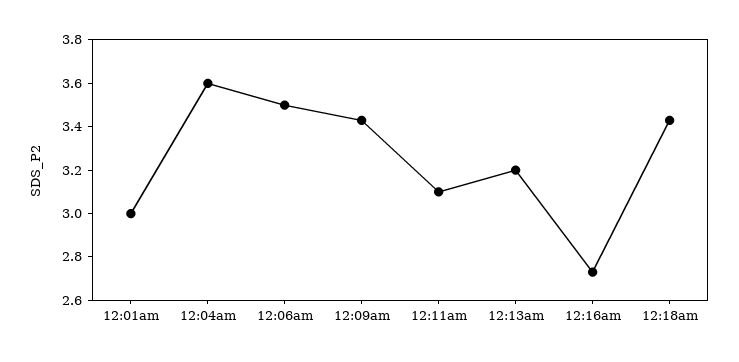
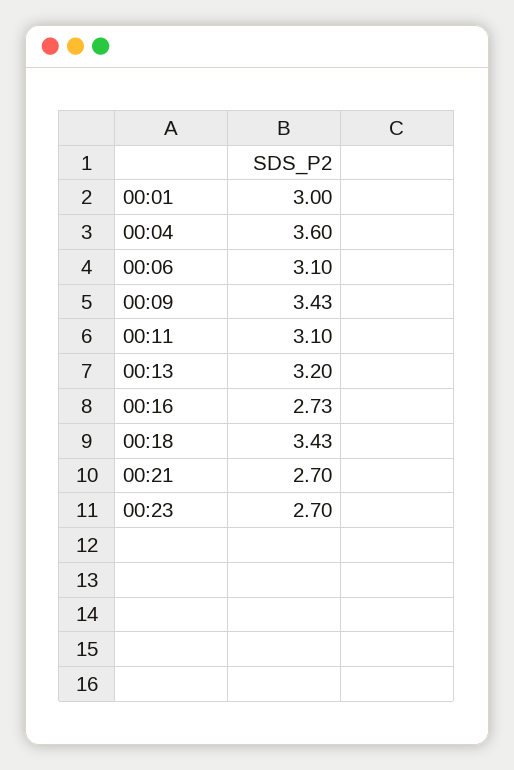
12:06am: 3.5 -> 3.1
00:21: none -> 2.7
00:23: none -> 2.7

